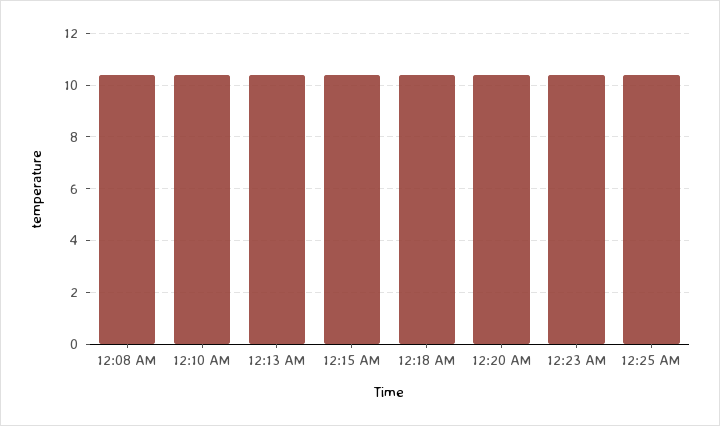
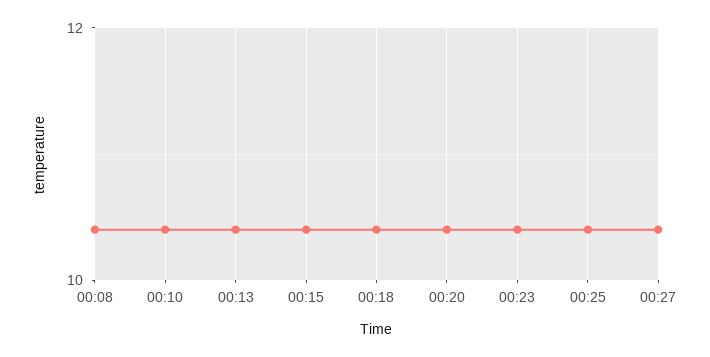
00:27: none -> 10.5

